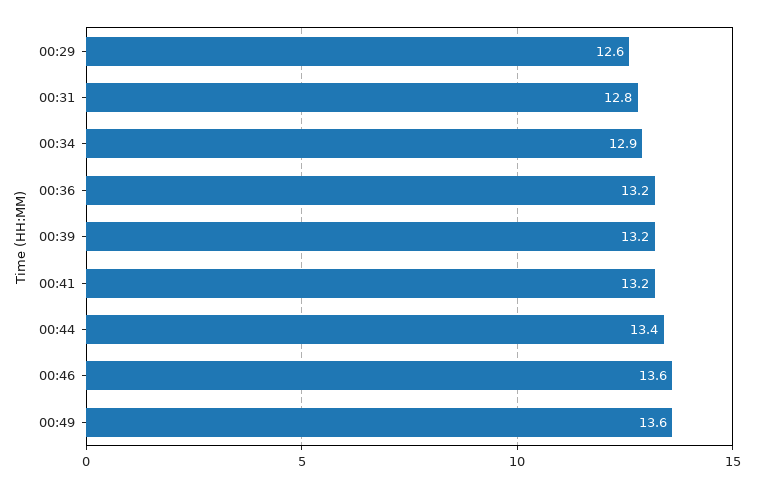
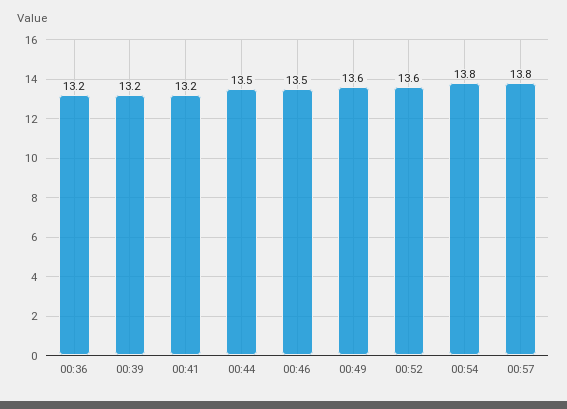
00:29: 12.6 -> none
00:31: 12.8 -> none
00:34: 12.9 -> none
00:44: 13.4 -> 13.5
00:46: 13.6 -> 13.5
00:52: none -> 13.6
00:54: none -> 13.8
00:57: none -> 13.8

